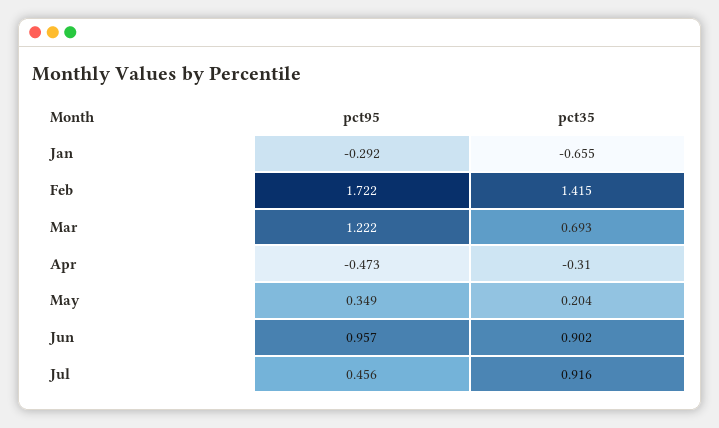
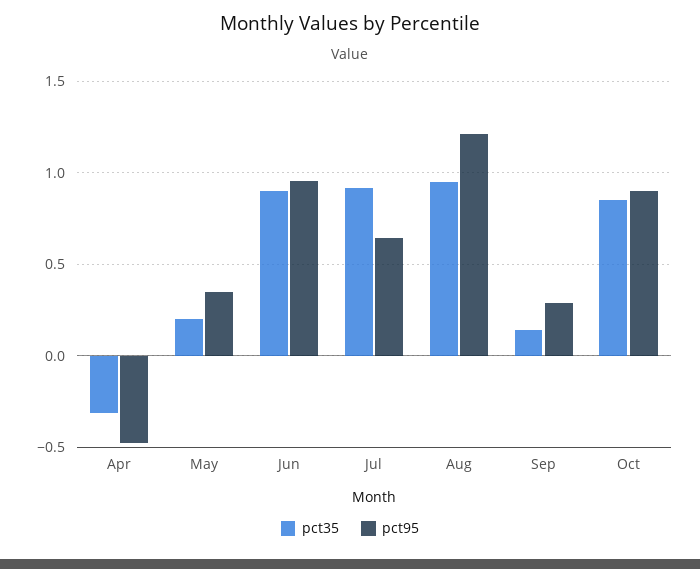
pct95, Jan: -0.292 -> none
pct35, Jan: -0.655 -> none
pct95, Feb: 1.722 -> none
pct35, Feb: 1.415 -> none
pct95, Mar: 1.222 -> none
pct35, Mar: 0.693 -> none
pct95, Jul: 0.456 -> 0.65
pct35, Aug: none -> 0.95
pct95, Aug: none -> 1.2
pct35, Sep: none -> 0.15
pct95, Sep: none -> 0.3
pct35, Oct: none -> 0.85
pct95, Oct: none -> 0.9

